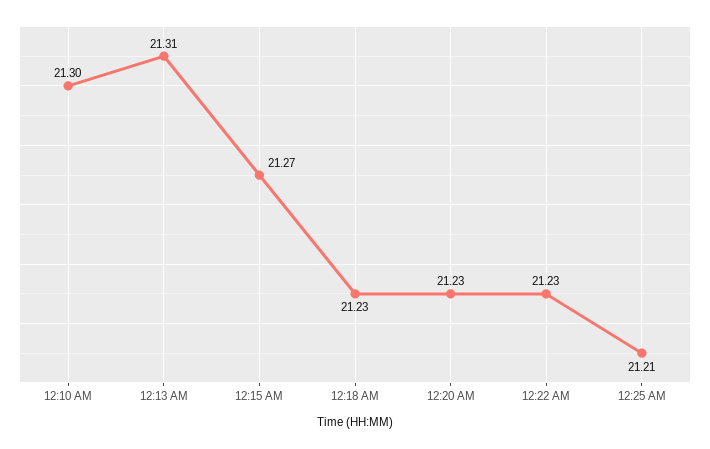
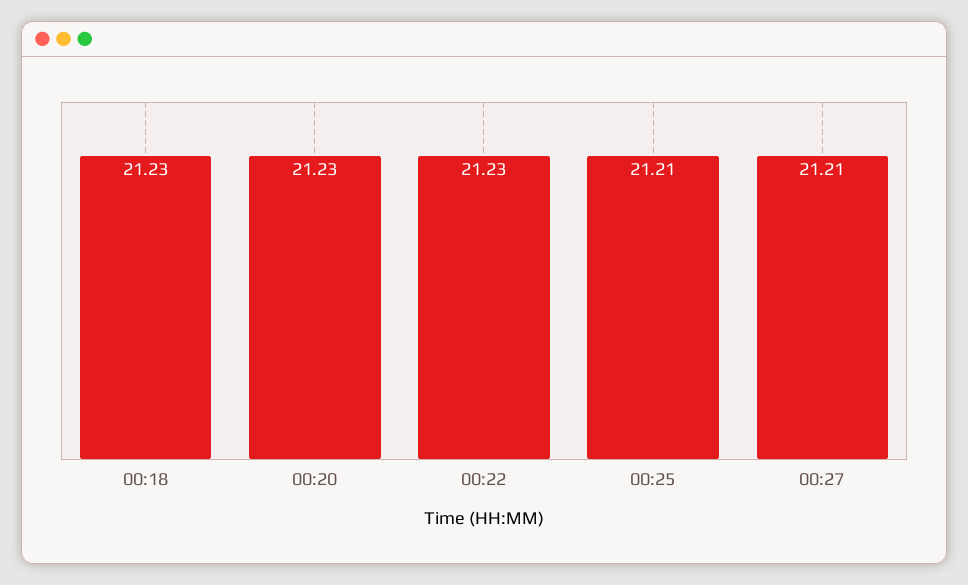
12:10 AM: 21.3 -> none
12:13 AM: 21.31 -> none
12:15 AM: 21.27 -> none
00:27: none -> 21.21

